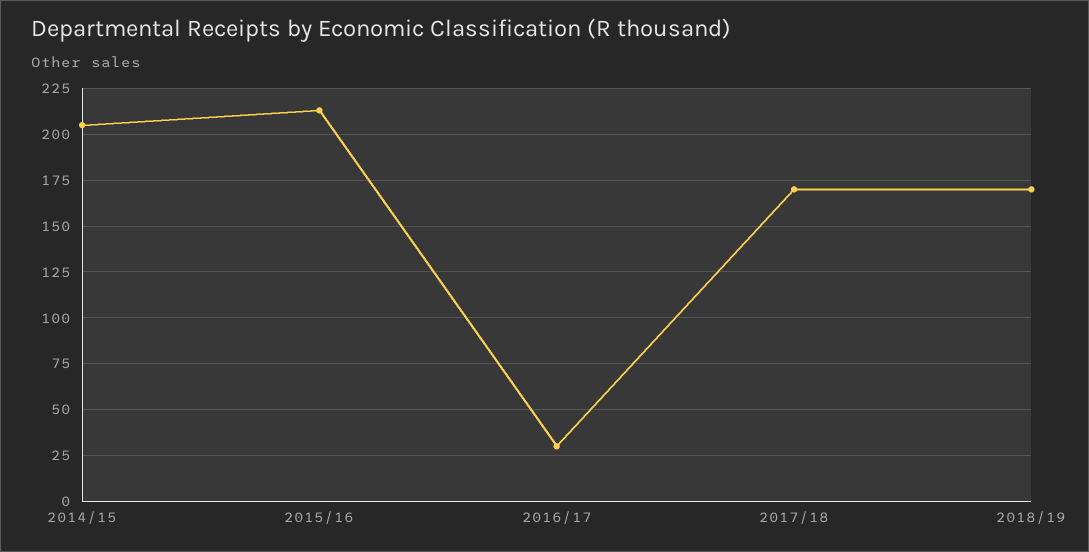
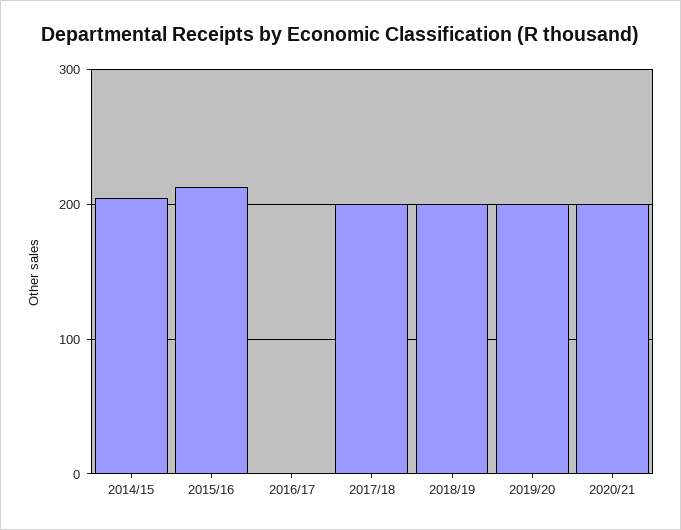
2016/17: 30 -> 0
2017/18: 170 -> 200
2018/19: 170 -> 200
2019/20: none -> 200
2020/21: none -> 200

